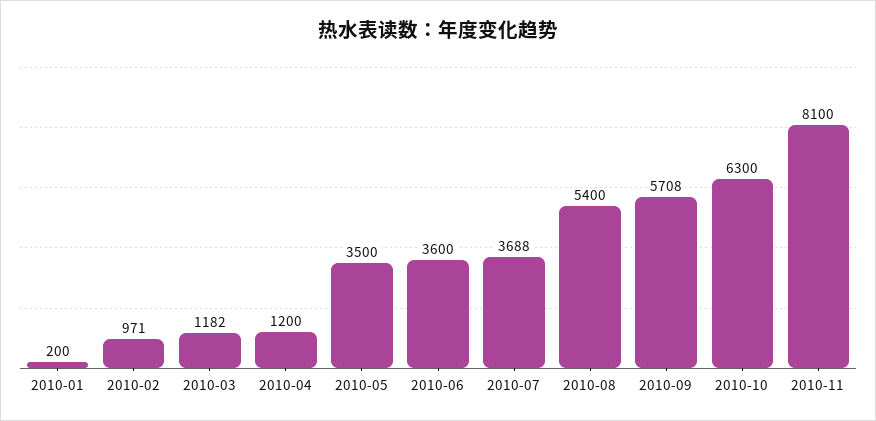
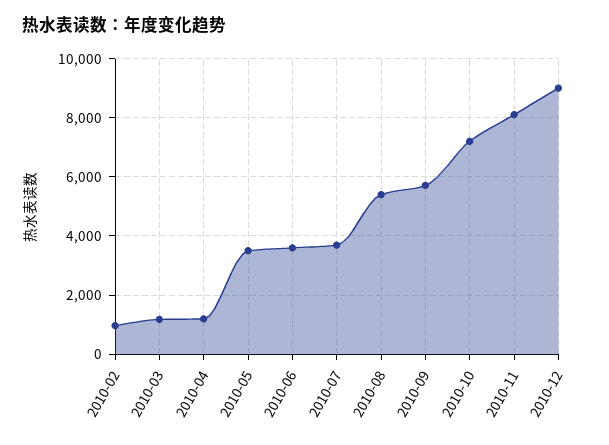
2010-01: 200 -> none
2010-10: 6300 -> 7250
2010-12: none -> 9000

